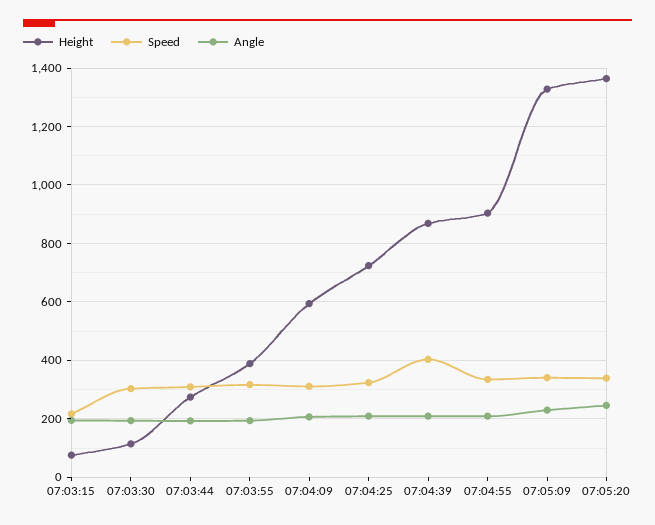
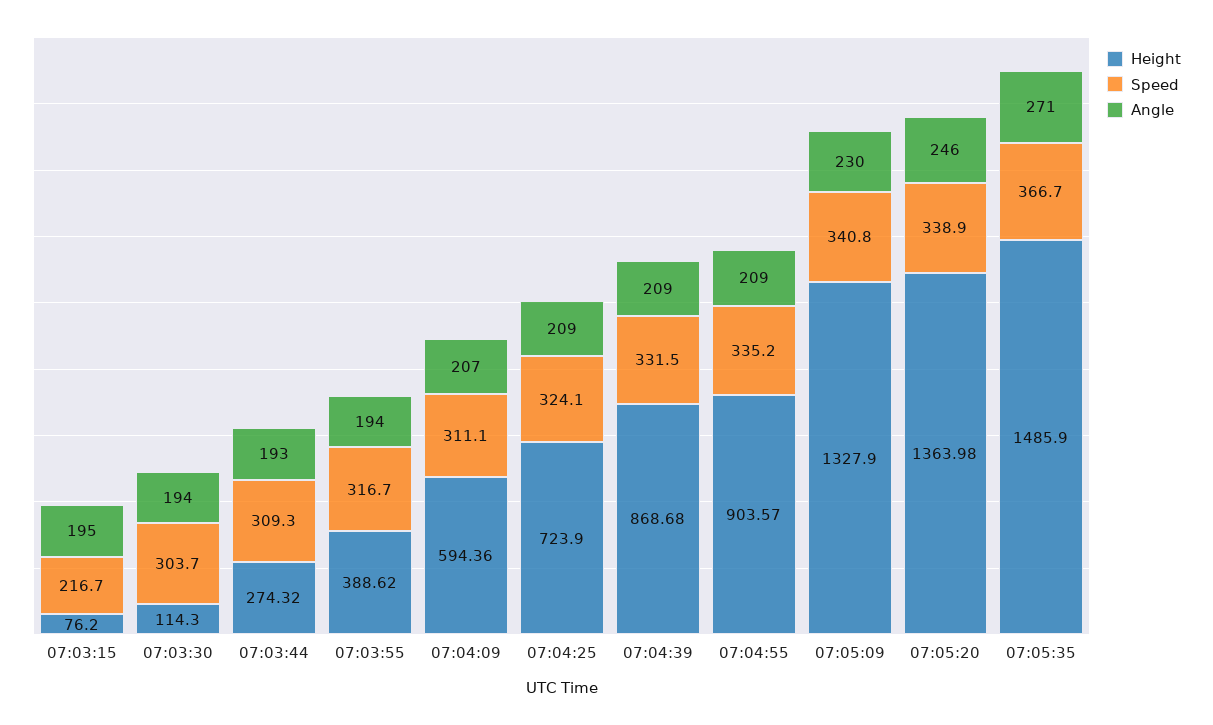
Speed, 07:04:39: 400 -> 331.5
Height, 07:05:35: none -> 1485.9
Speed, 07:05:35: none -> 366.7
Angle, 07:05:35: none -> 271

